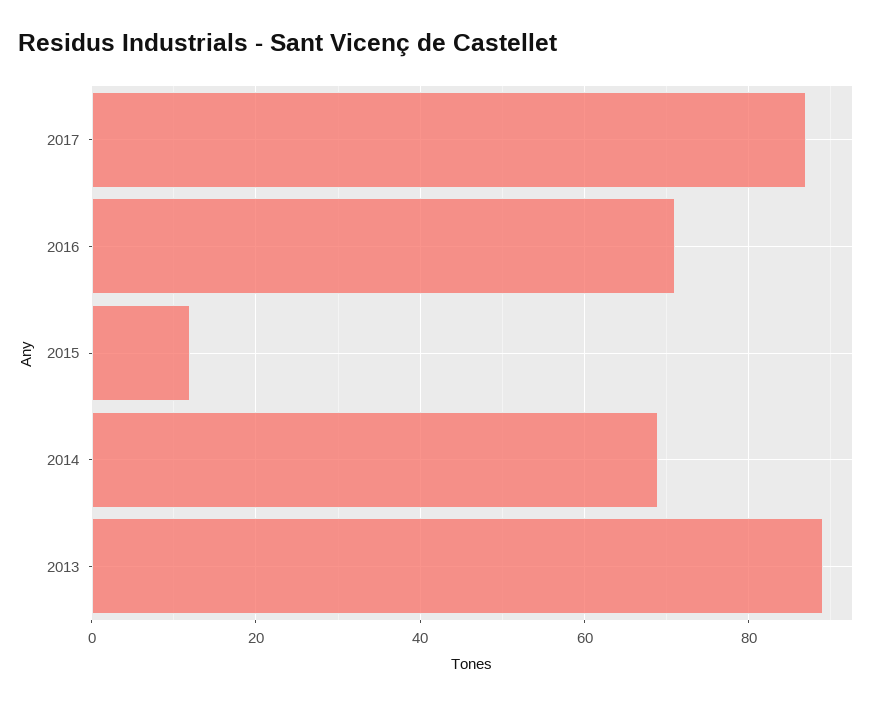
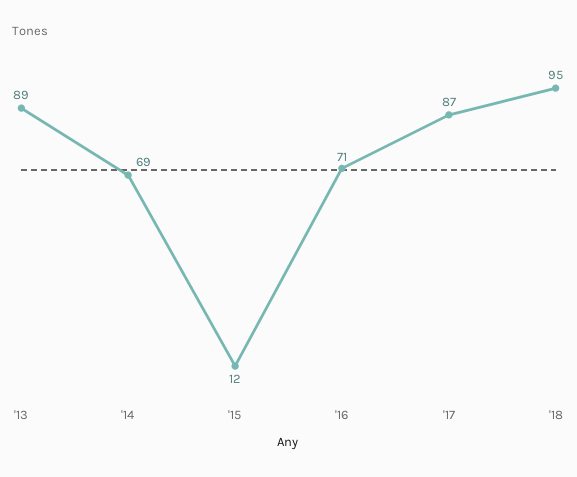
'18: none -> 95

